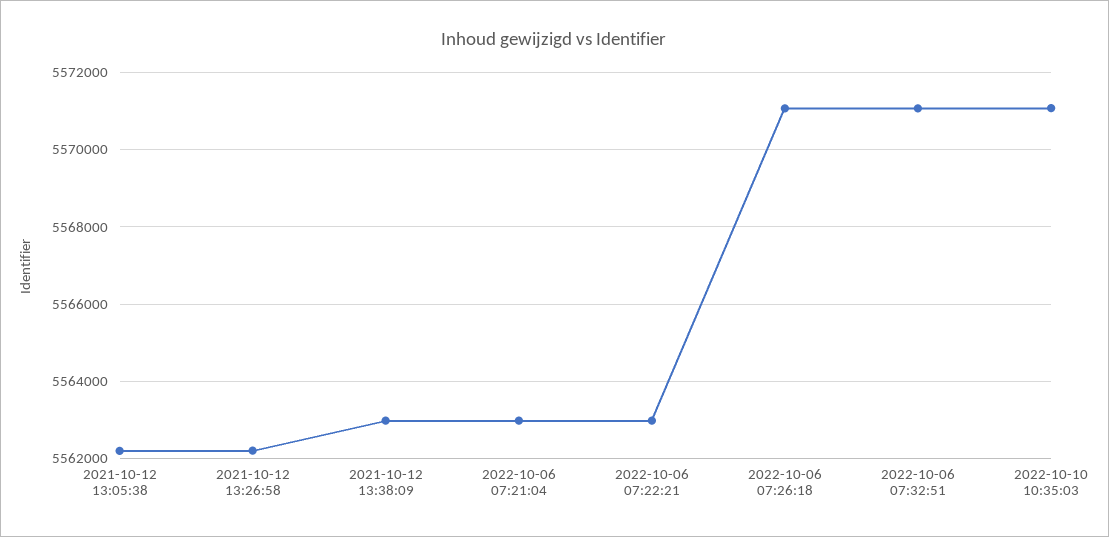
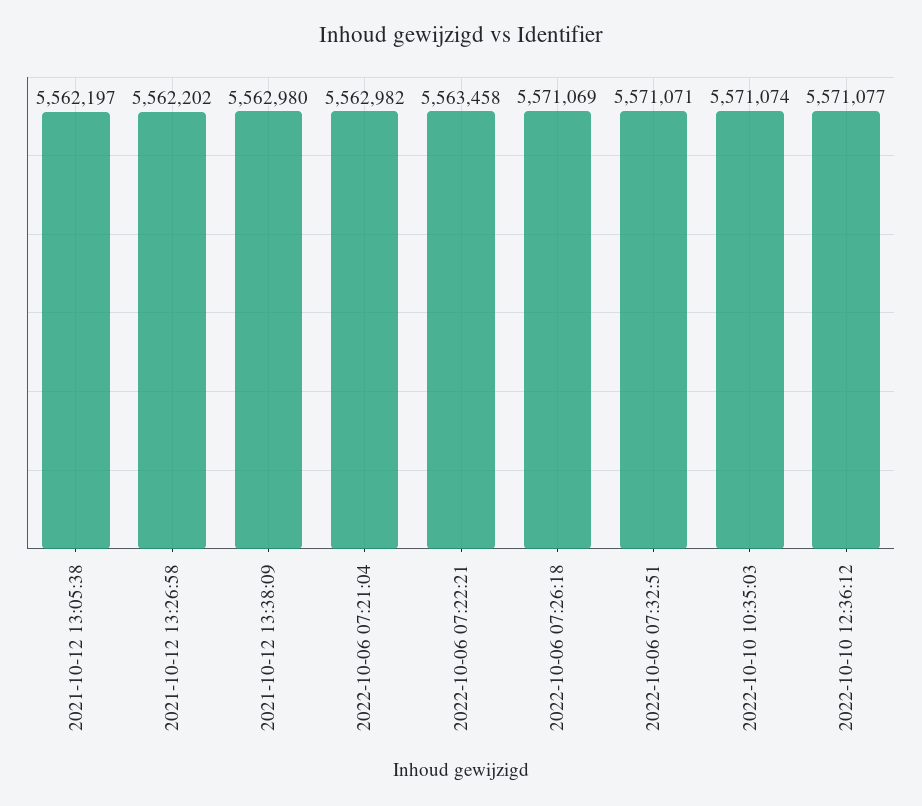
2022-10-06 07:22:21: 5563000 -> 5563458
2022-10-10 12:36:12: none -> 5571077

